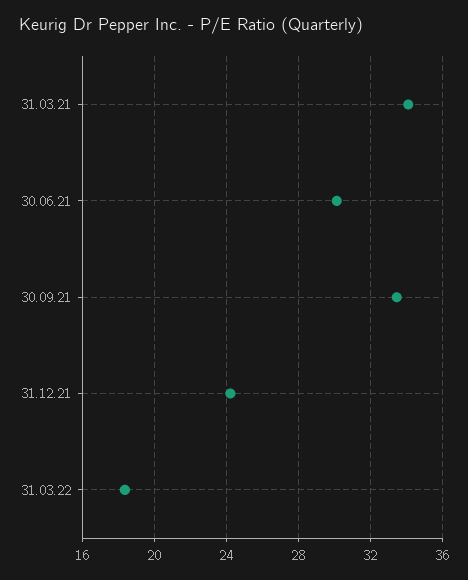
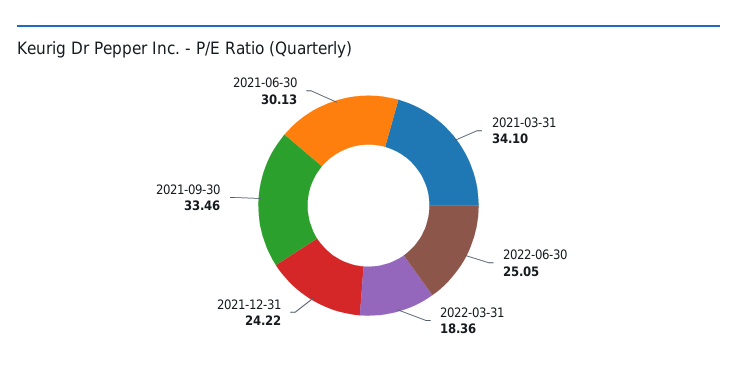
2022-06-30: none -> 25.05

